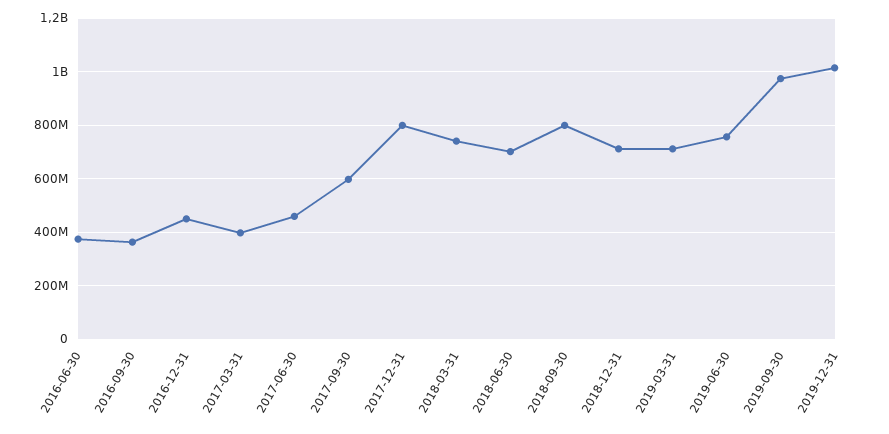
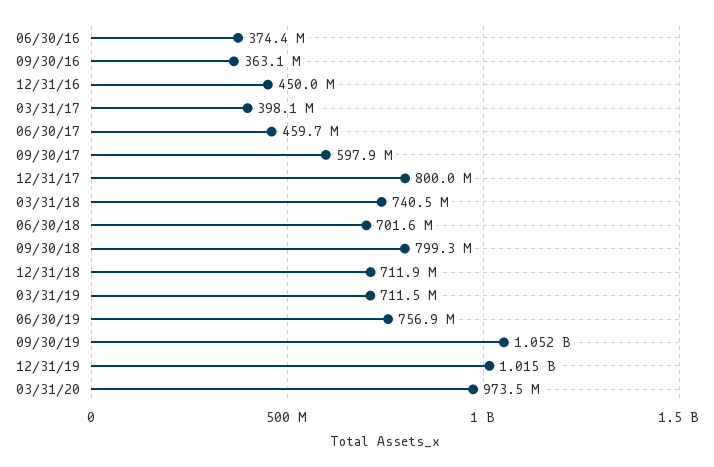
2019-09-30: 975000000 -> 1052000000
03/31/20: none -> 973500000

